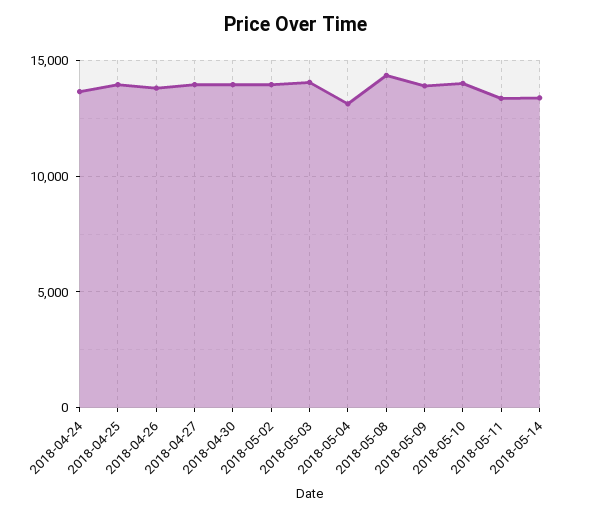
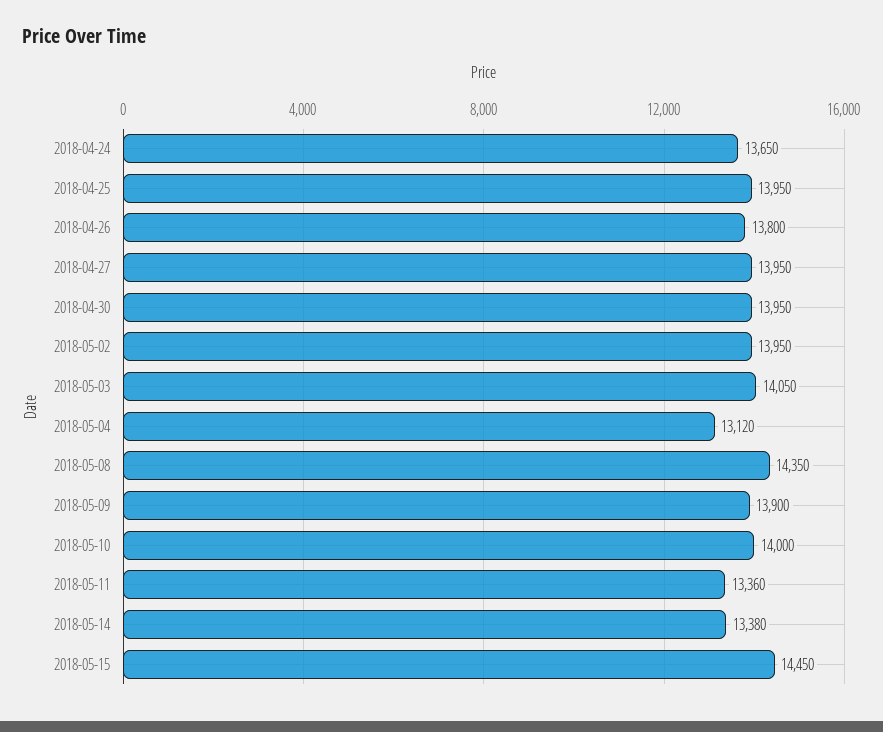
2018-05-15: none -> 14450

